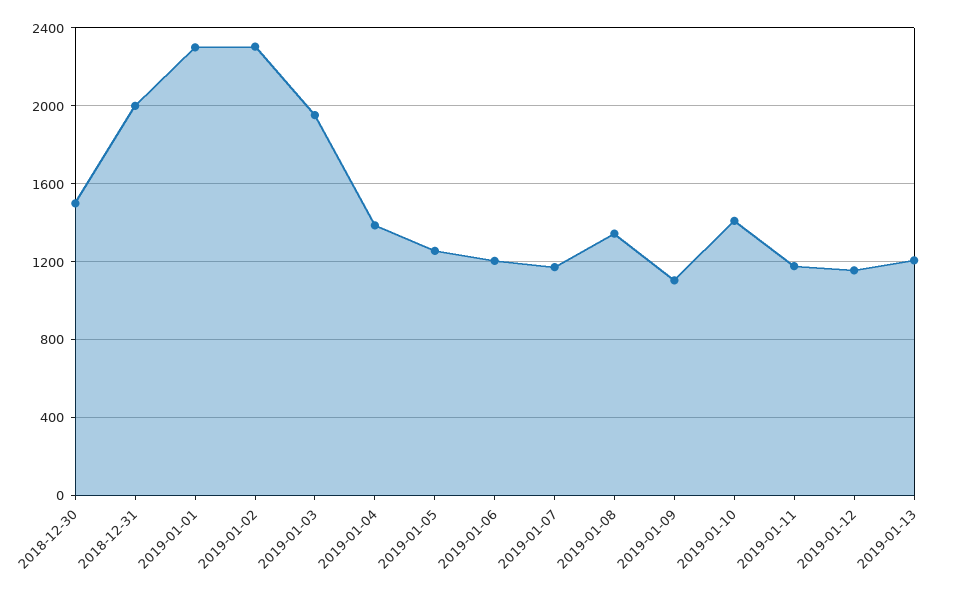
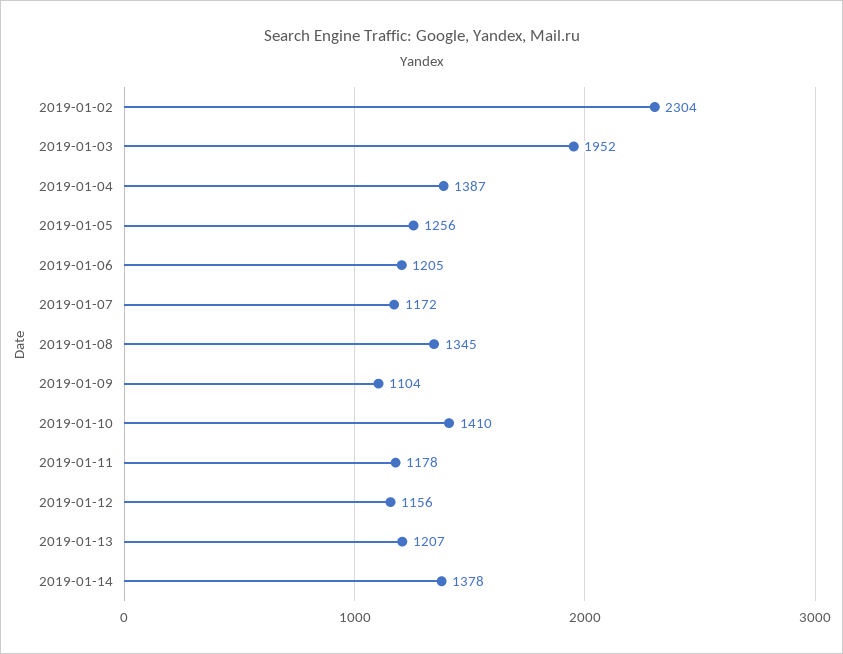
2018-12-30: 1500 -> none
2018-12-31: 2000 -> none
2019-01-01: 2300 -> none
2019-01-14: none -> 1378

